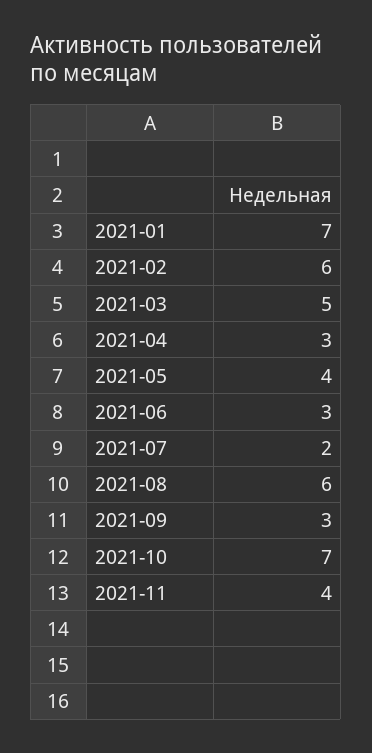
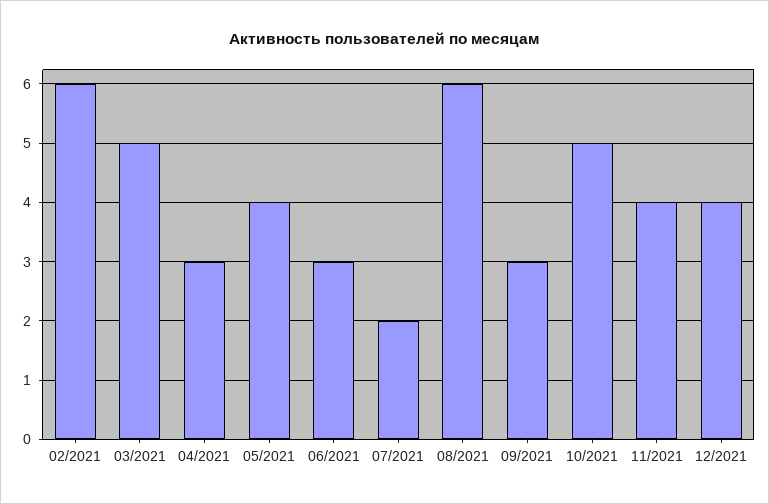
2021-01: 7 -> none
2021-10: 7 -> 5
12/2021: none -> 4

